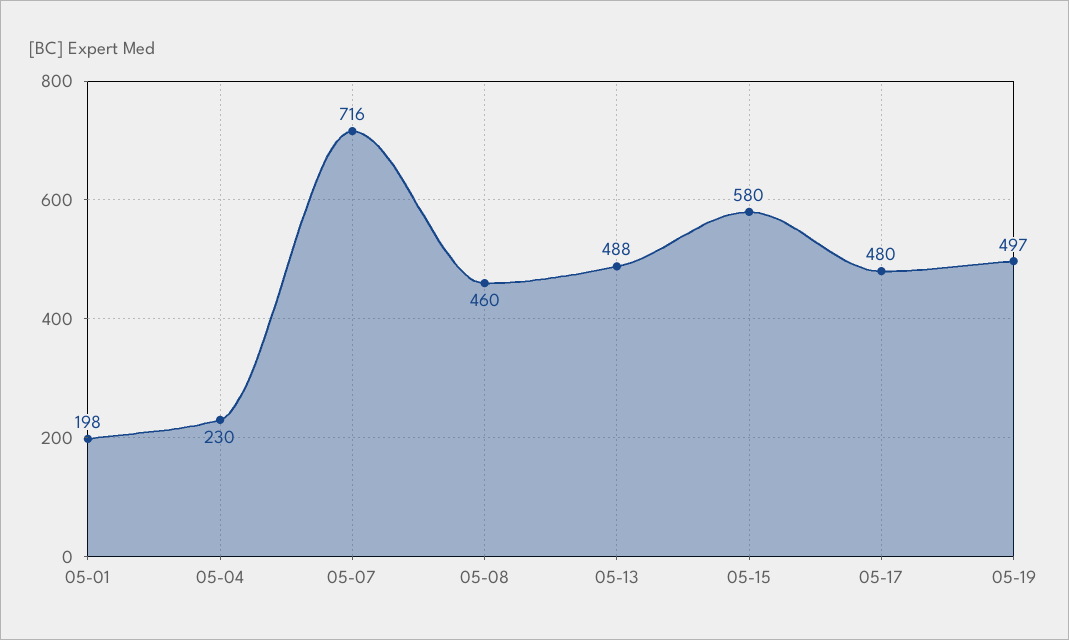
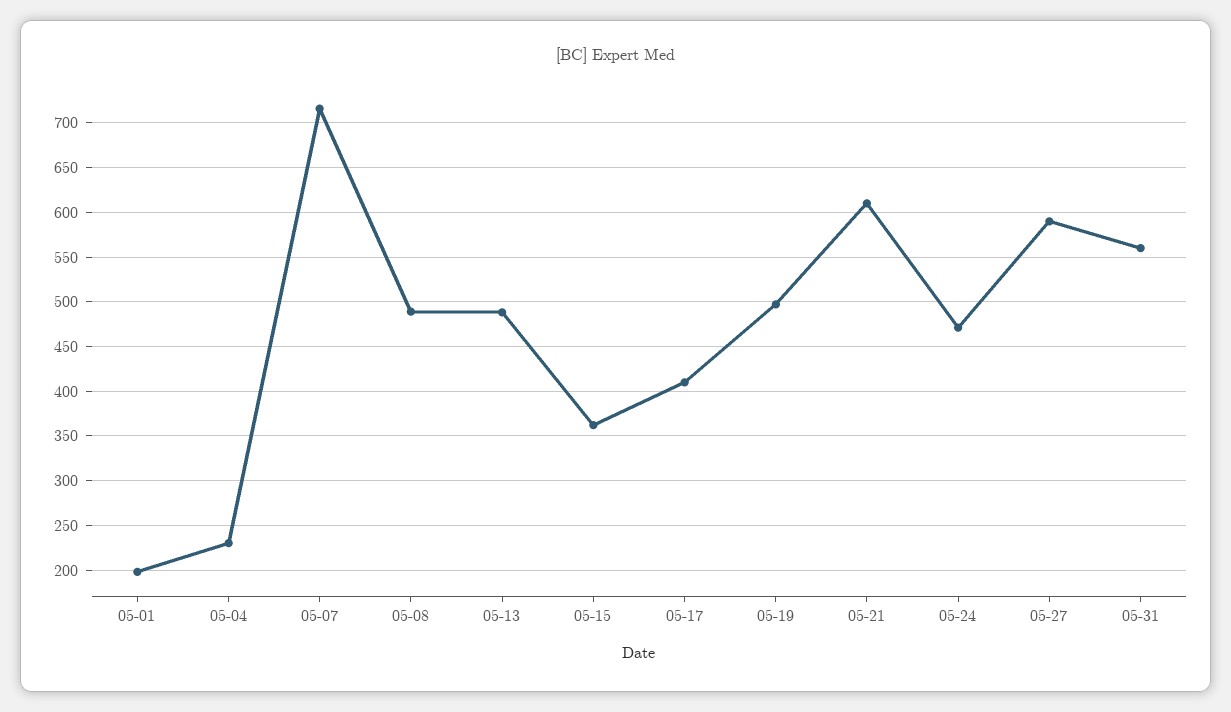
05-08: 460 -> 490
05-15: 580 -> 360
05-17: 480 -> 410
05-21: none -> 610
05-24: none -> 470
05-27: none -> 590
05-31: none -> 560

